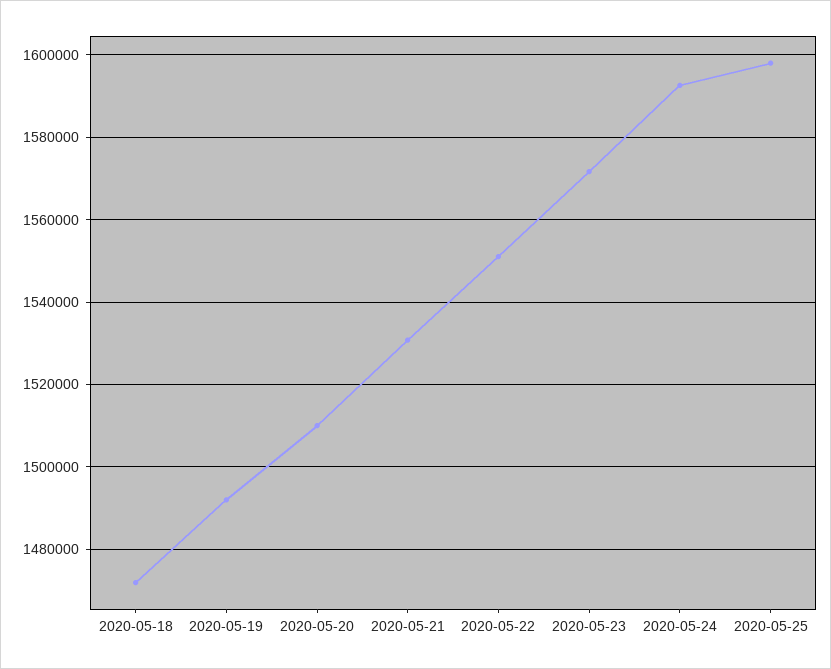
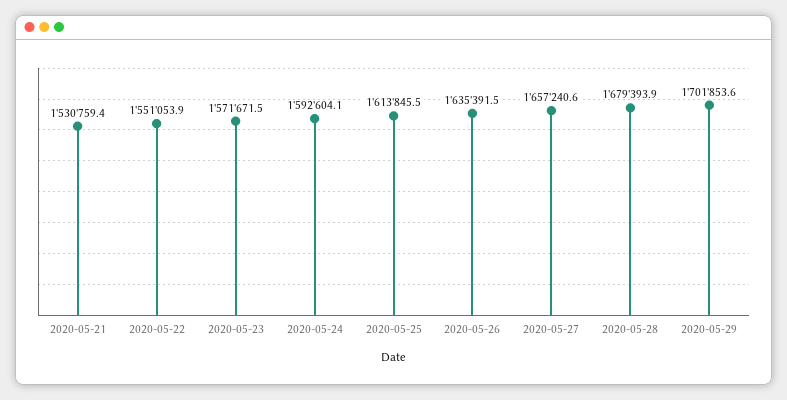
2020-05-18: 1472000 -> none
2020-05-19: 1492000 -> none
2020-05-20: 1510000 -> none
2020-05-25: 1598000 -> 1613845.5
2020-05-26: none -> 1635391.5
2020-05-27: none -> 1657240.6
2020-05-28: none -> 1679393.9
2020-05-29: none -> 1701853.6

